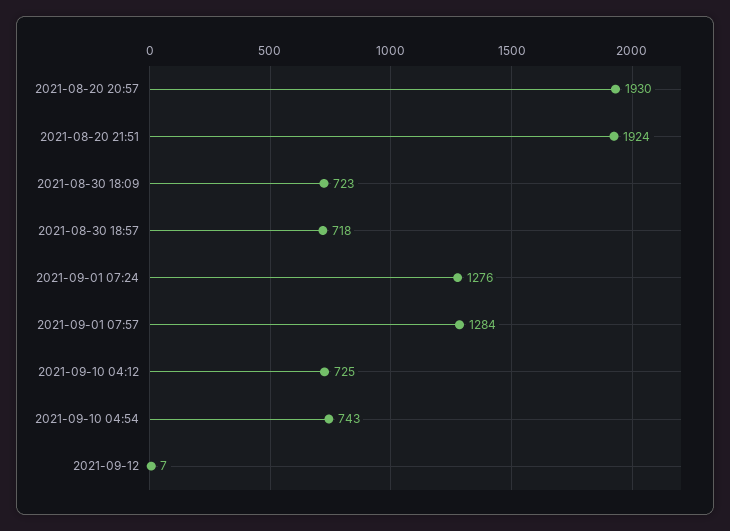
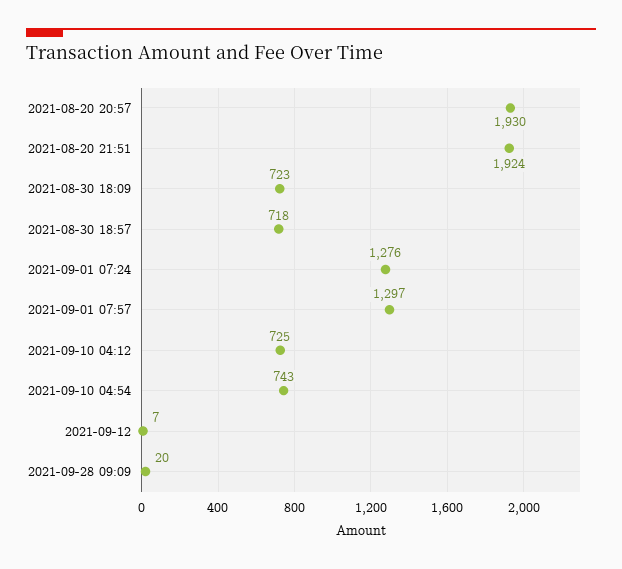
2021-09-01 07:57: 1284 -> 1297
2021-09-28 09:09: none -> 20

